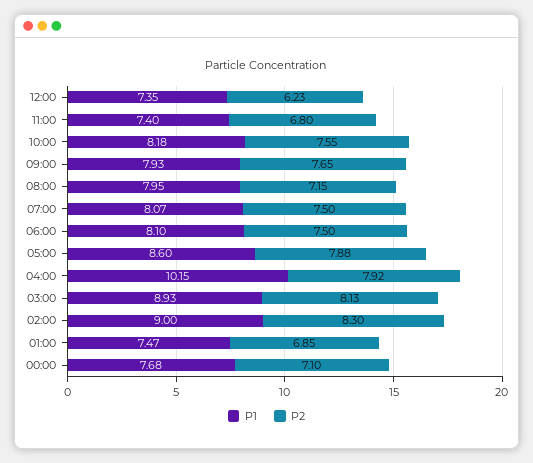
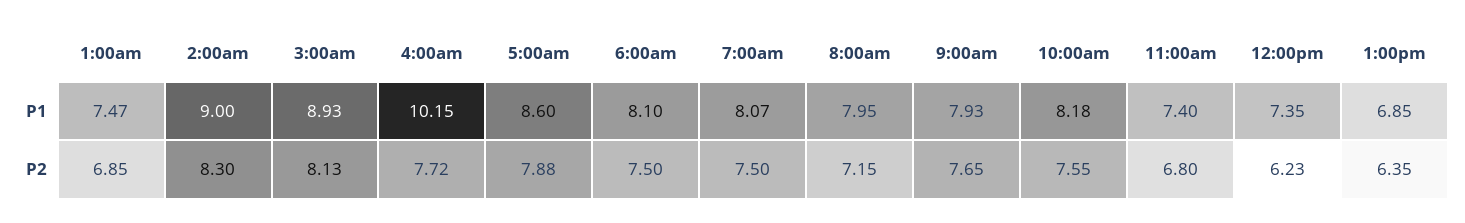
P2, 04:00: 7.92 -> 7.72
P1, 00:00: 7.68 -> none
P2, 00:00: 7.1 -> none
P1, 1:00pm: none -> 6.85
P2, 1:00pm: none -> 6.35

